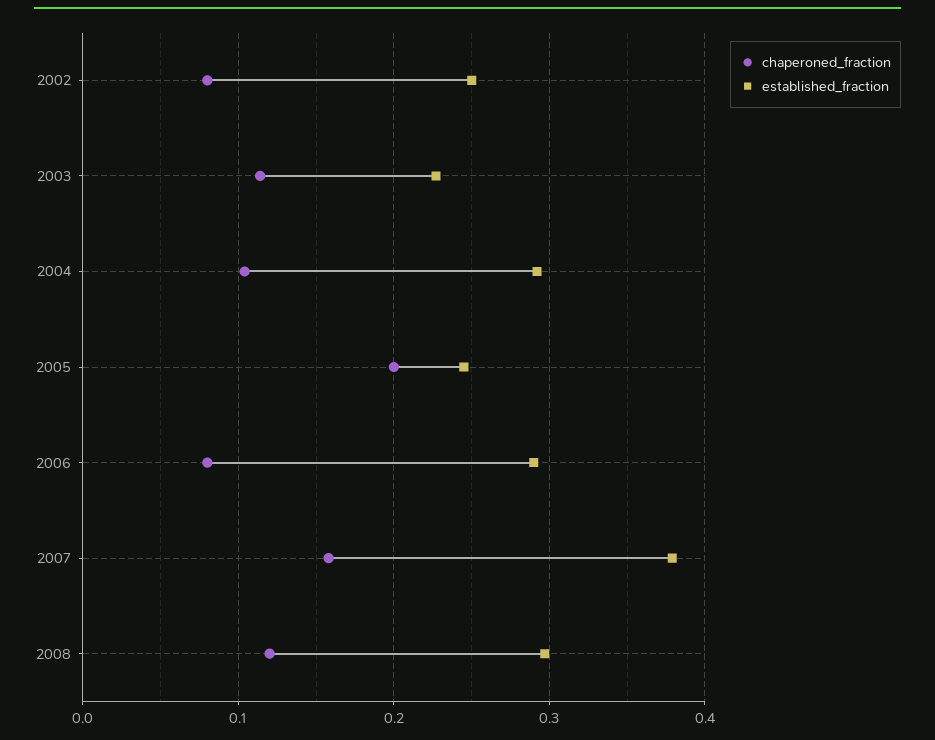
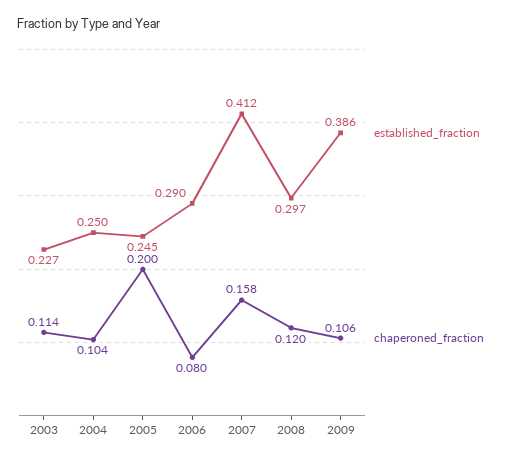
chaperoned_fraction, 2002: 0.08 -> none
established_fraction, 2002: 0.25 -> none
established_fraction, 2004: 0.29 -> 0.25
established_fraction, 2007: 0.38 -> 0.412
established_fraction, 2009: none -> 0.386
chaperoned_fraction, 2009: none -> 0.106

